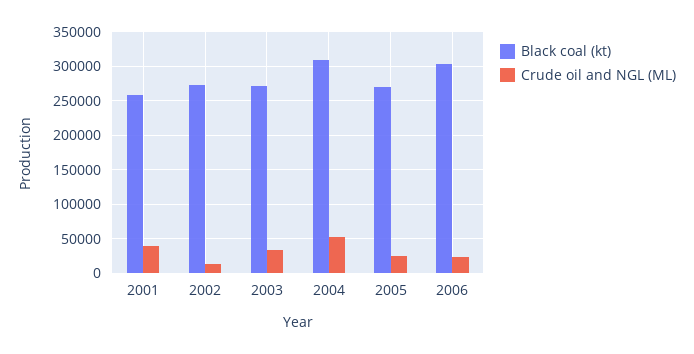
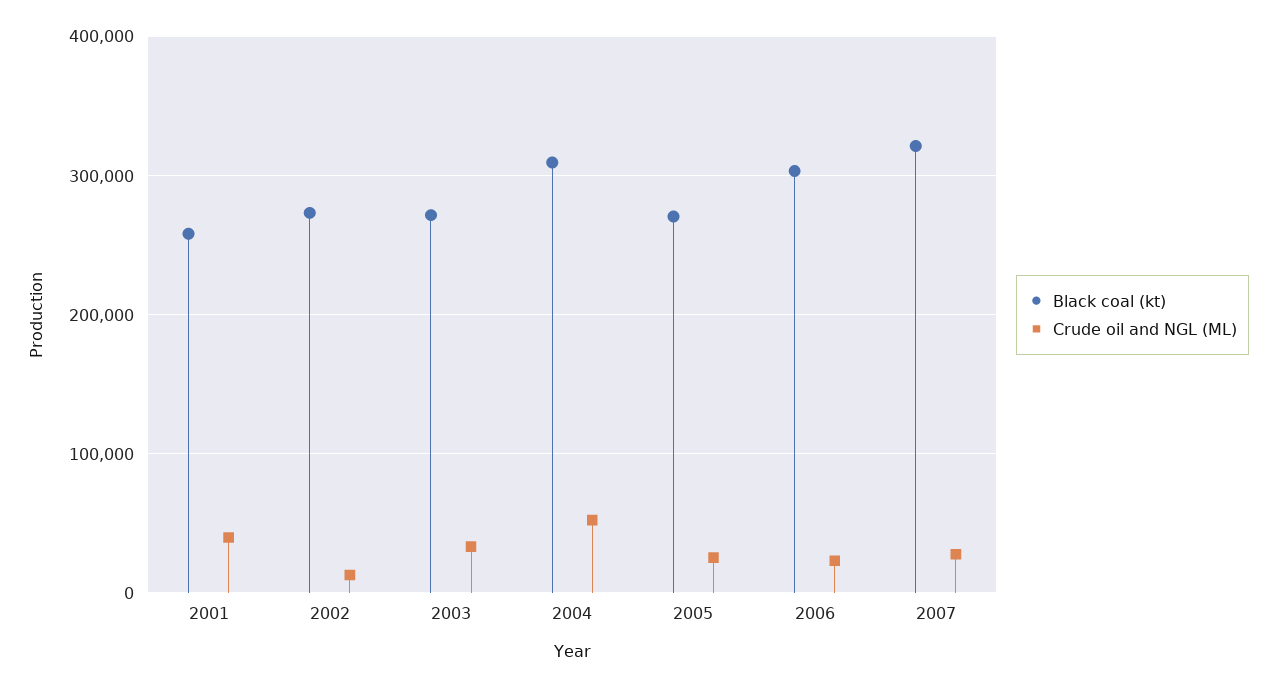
Black coal (kt), 2007: none -> 320000
Crude oil and NGL (ML), 2007: none -> 30000

